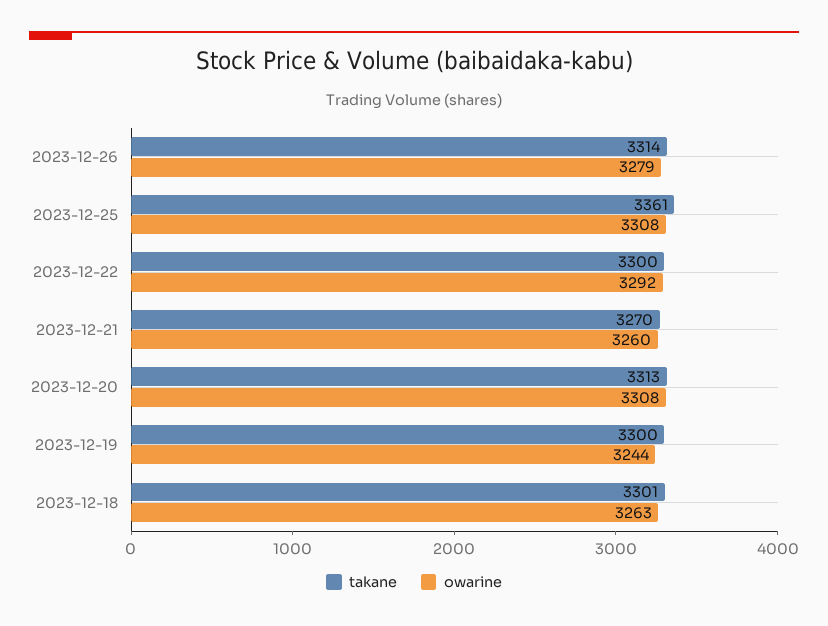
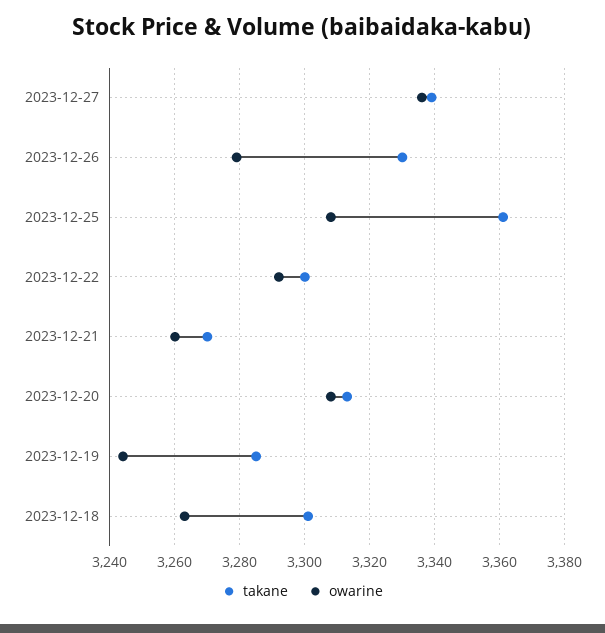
takane, 2023-12-26: 3314 -> 3330
takane, 2023-12-19: 3300 -> 3285
takane, 2023-12-27: none -> 3340
owarine, 2023-12-27: none -> 3335

